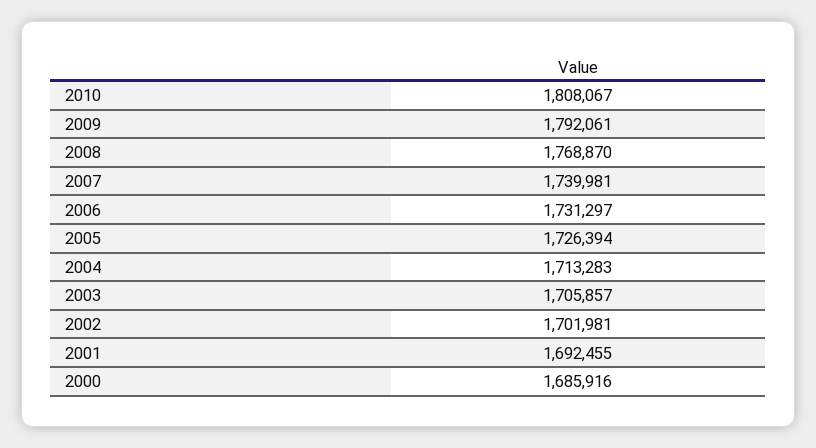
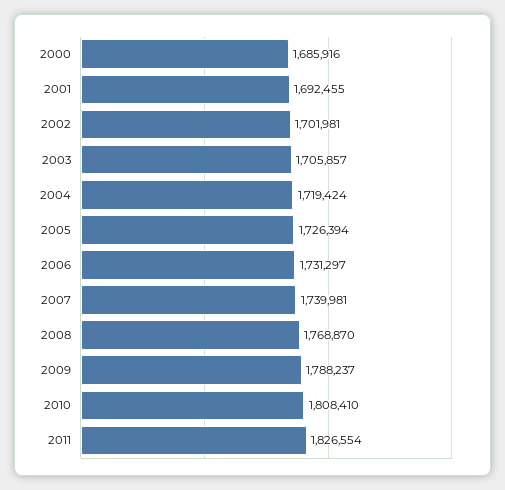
2010: 1808067 -> 1808410
2009: 1792061 -> 1788237
2004: 1713283 -> 1719424
2011: none -> 1826554

